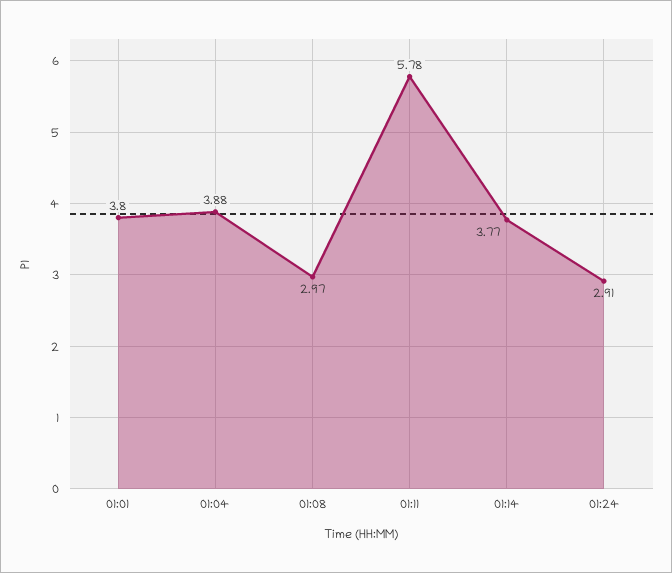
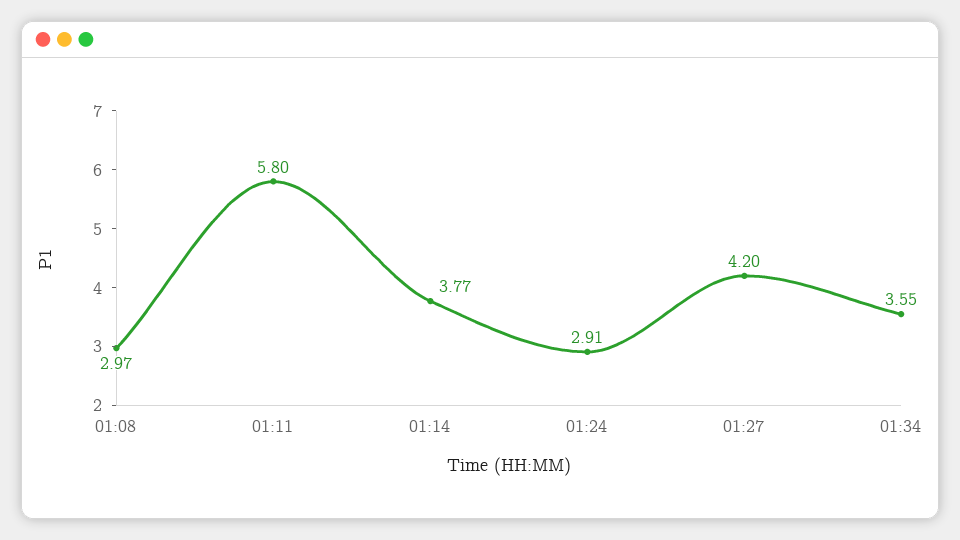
01:01: 3.8 -> none
01:04: 3.88 -> none
01:11: 5.78 -> 5.8
01:27: none -> 4.2
01:34: none -> 3.55

